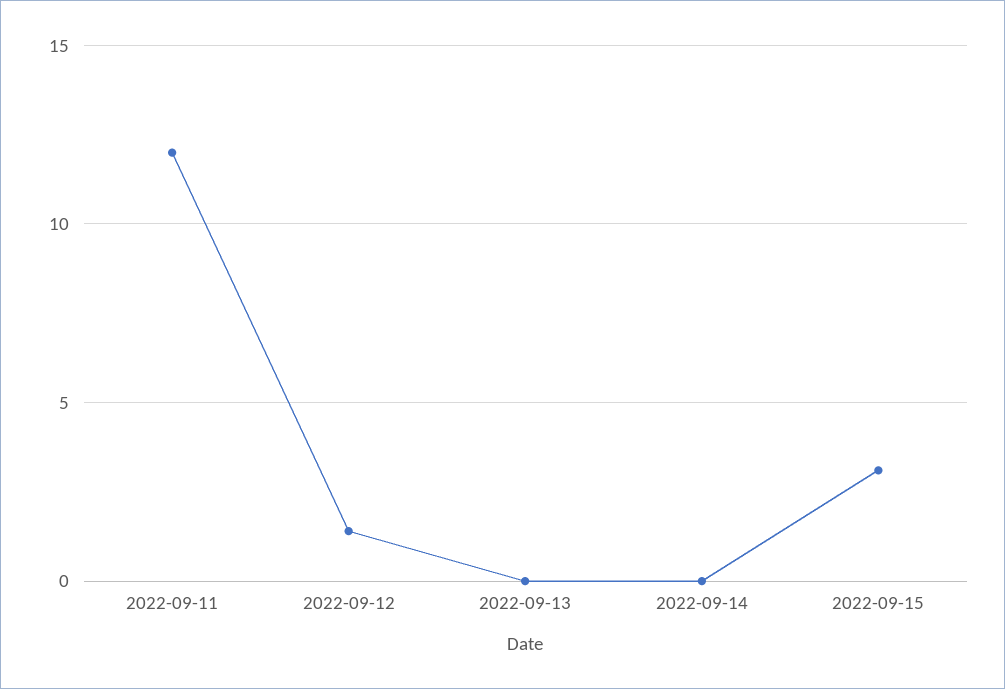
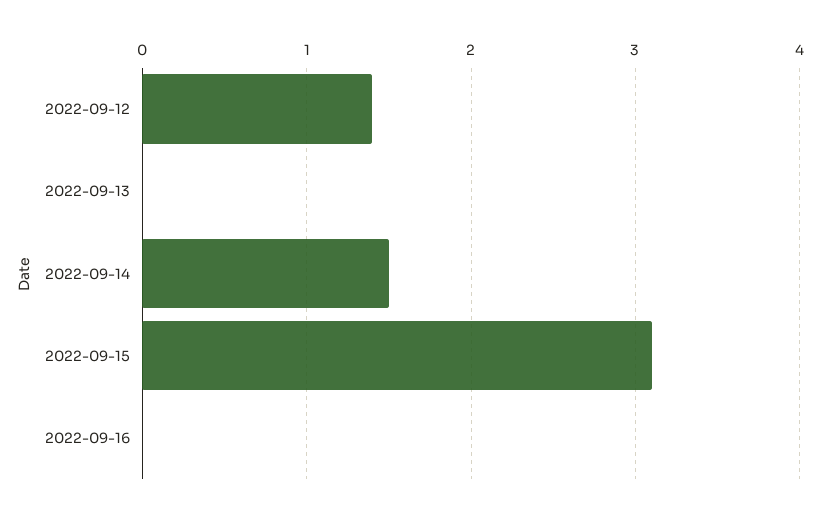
2022-09-11: 12 -> none
2022-09-14: 0 -> 1.5
2022-09-16: none -> 0

